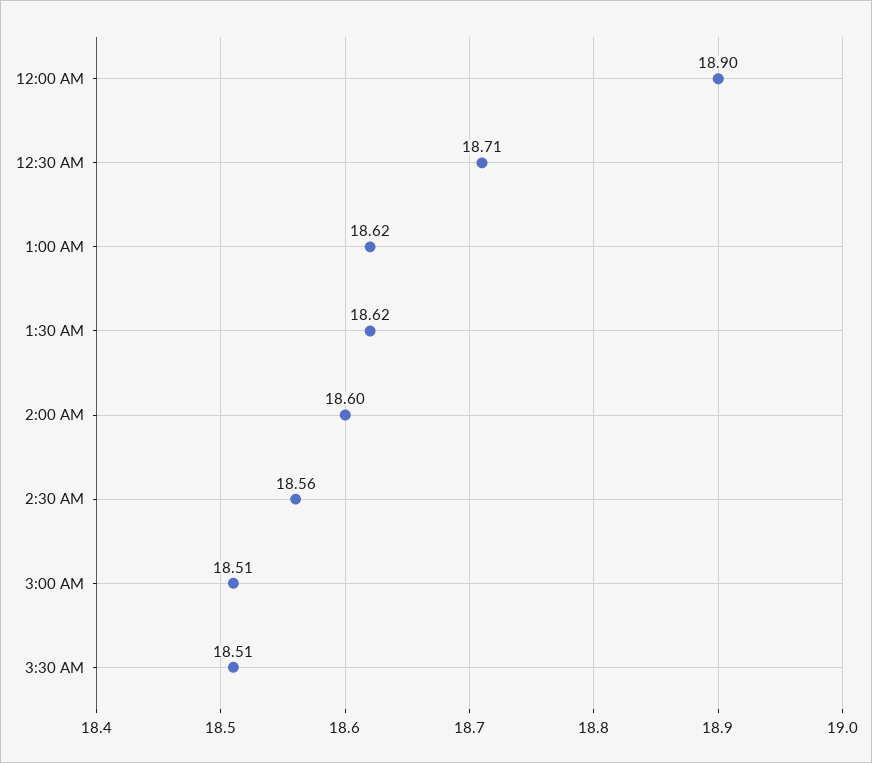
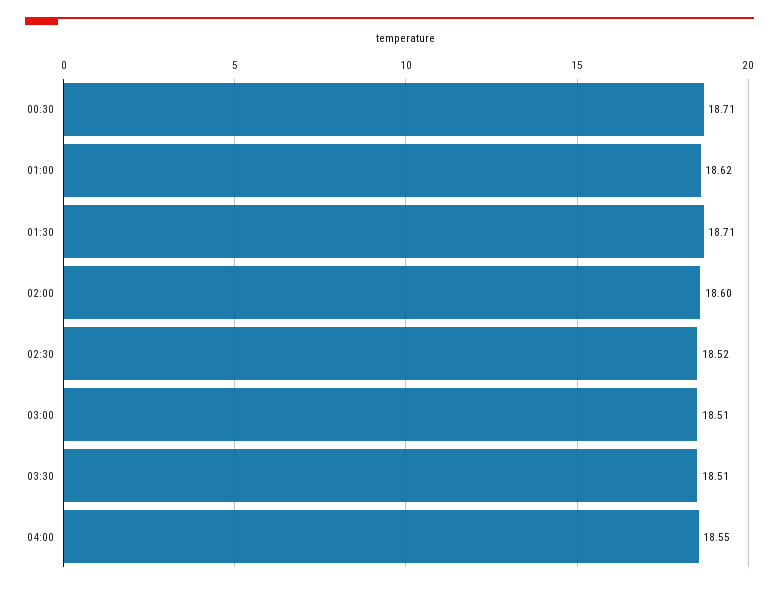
12:00 AM: 18.9 -> none
1:30 AM: 18.62 -> 18.71
2:30 AM: 18.56 -> 18.52
04:00: none -> 18.55

